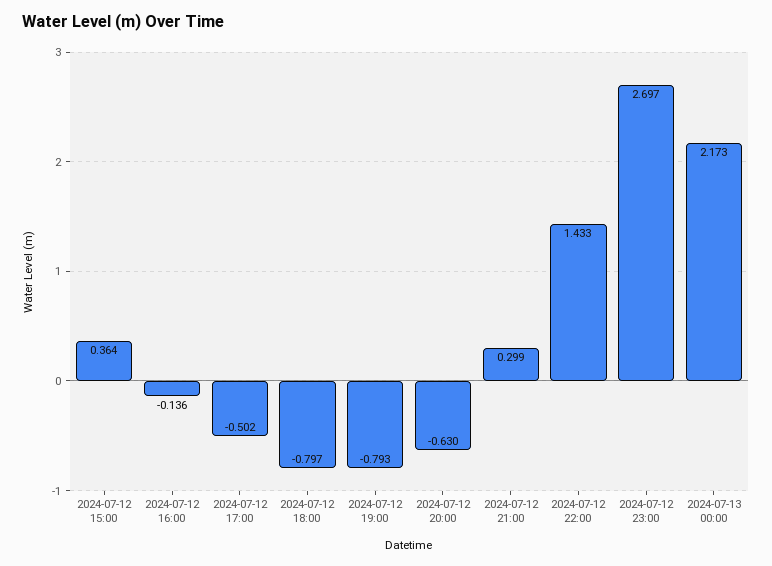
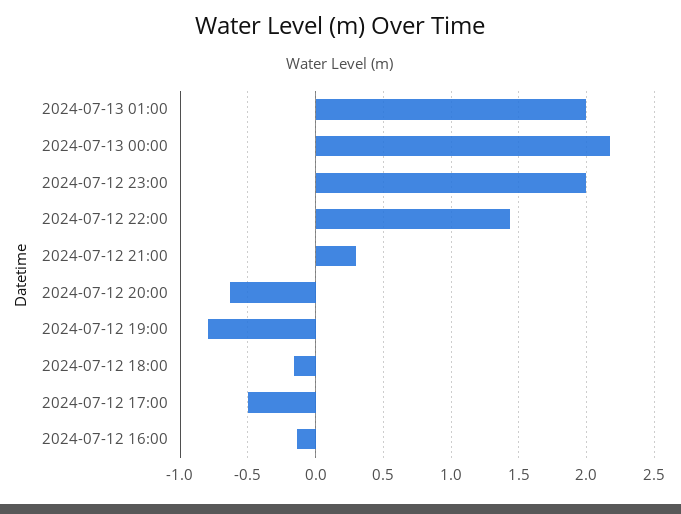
2024-07-12 15:00: 0.364 -> none
2024-07-12 18:00: -0.797 -> -0.15
2024-07-12 23:00: 2.697 -> 2
2024-07-13 01:00: none -> 2

